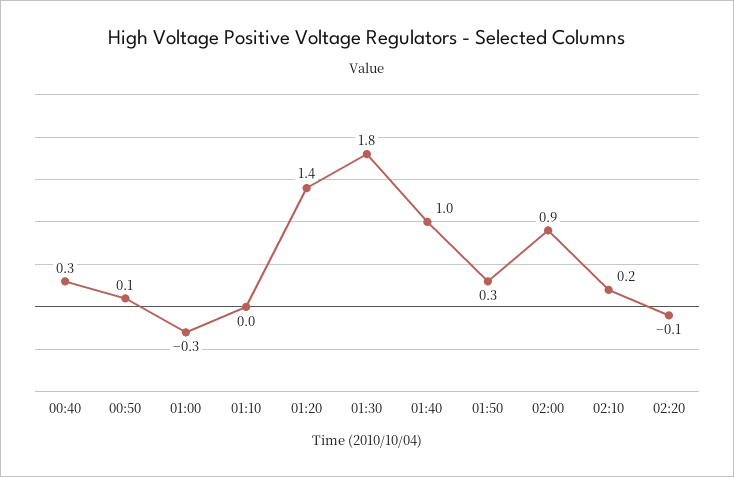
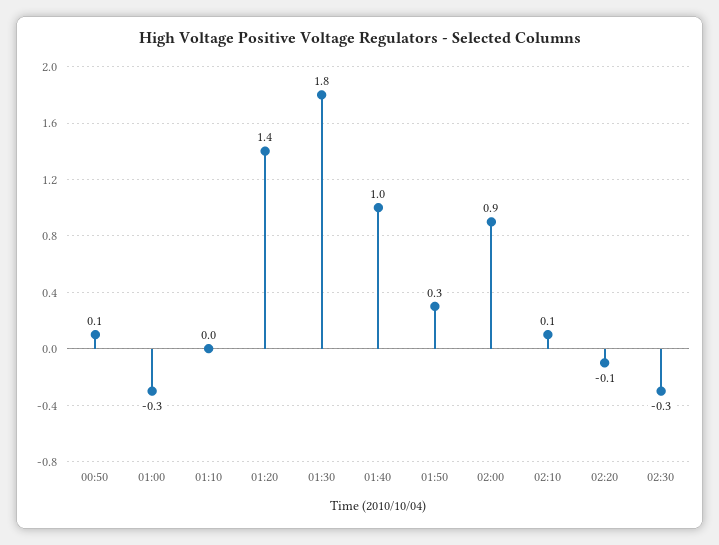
00:40: 0.3 -> none
02:10: 0.2 -> 0.1
02:30: none -> -0.3

